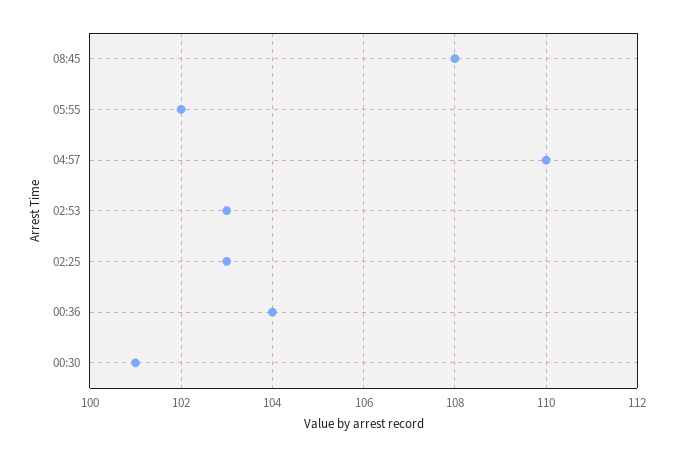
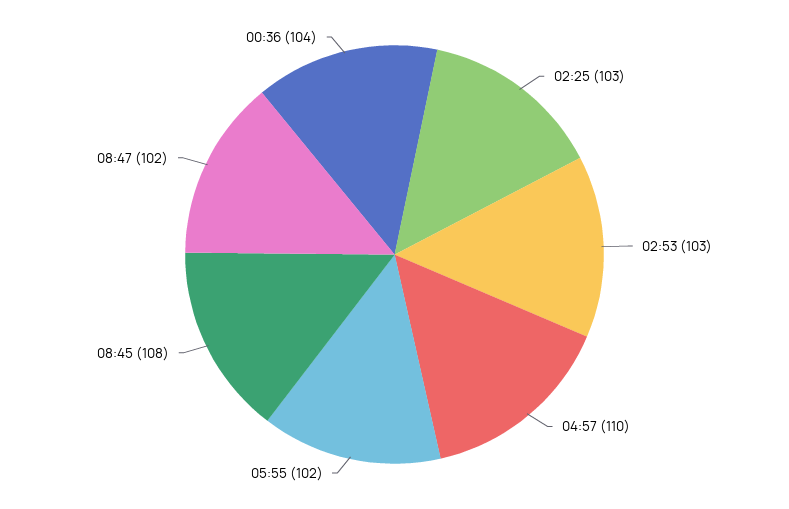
00:30: 101 -> none
08:47: none -> 102

